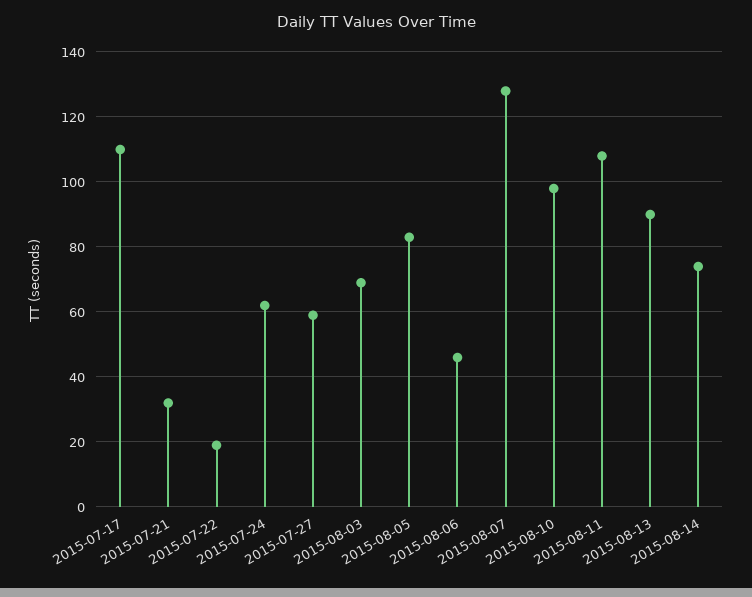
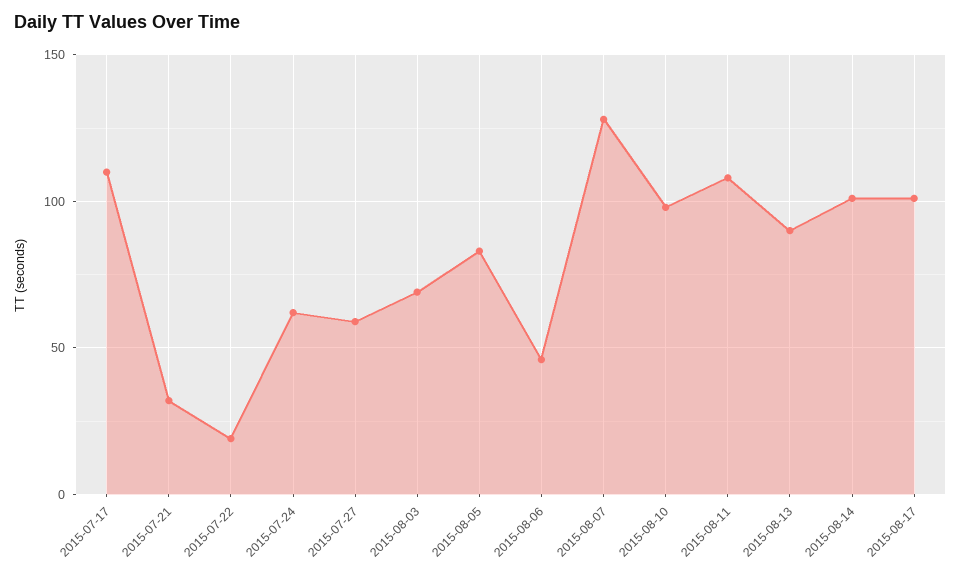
2015-08-14: 75 -> 100
2015-08-17: none -> 100

